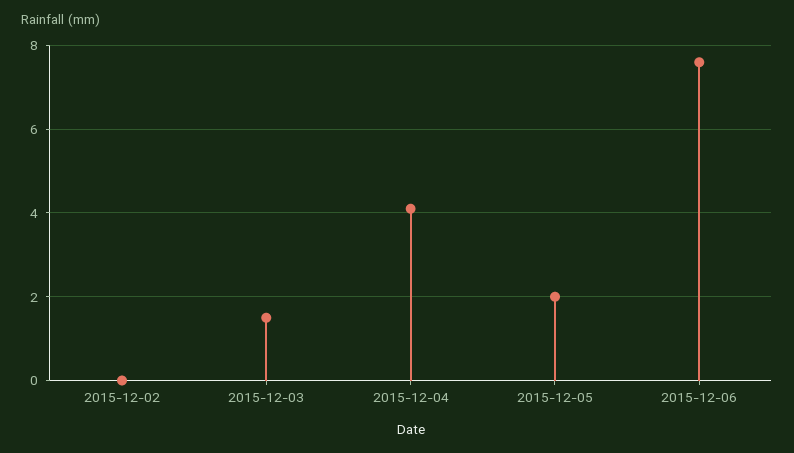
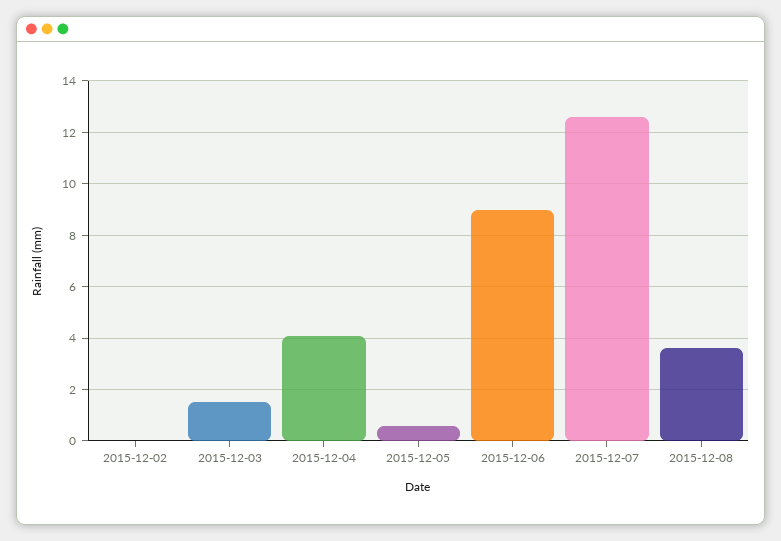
2015-12-05: 2 -> 0.5
2015-12-06: 7.5 -> 9
2015-12-07: none -> 12.5
2015-12-08: none -> 3.5

